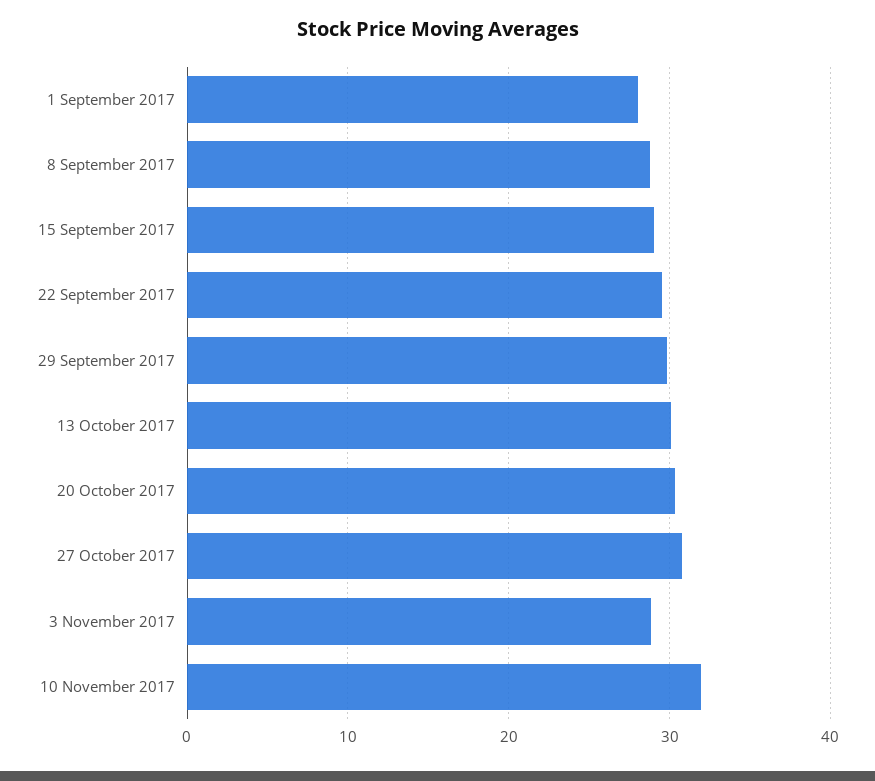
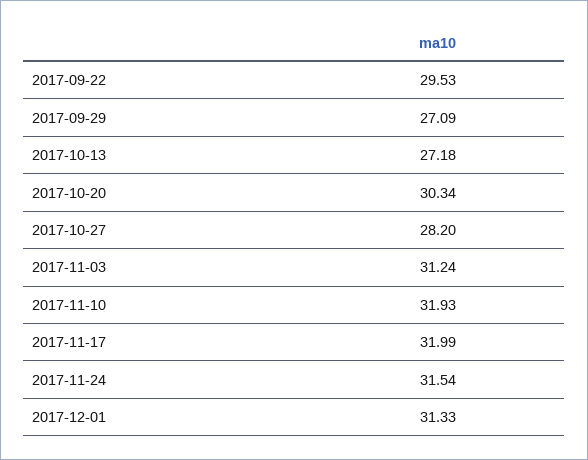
1 September 2017: 28 -> none
8 September 2017: 29 -> none
15 September 2017: 29 -> none
29 September 2017: 30 -> 27.09
13 October 2017: 30 -> 27.18
27 October 2017: 31 -> 28.2
3 November 2017: 29 -> 31.24
2017-11-17: none -> 31.99
2017-11-24: none -> 31.54
2017-12-01: none -> 31.33

